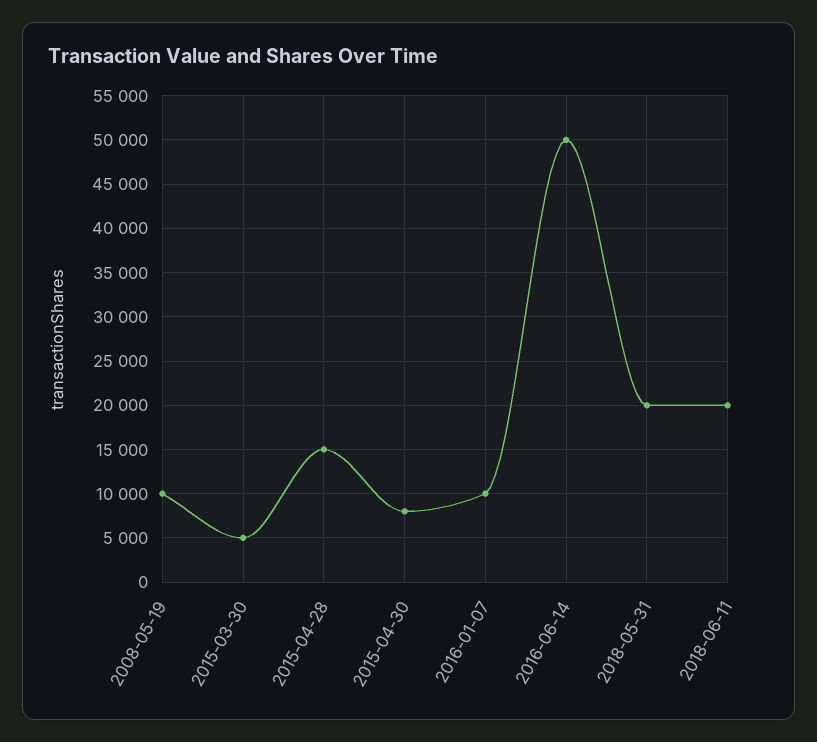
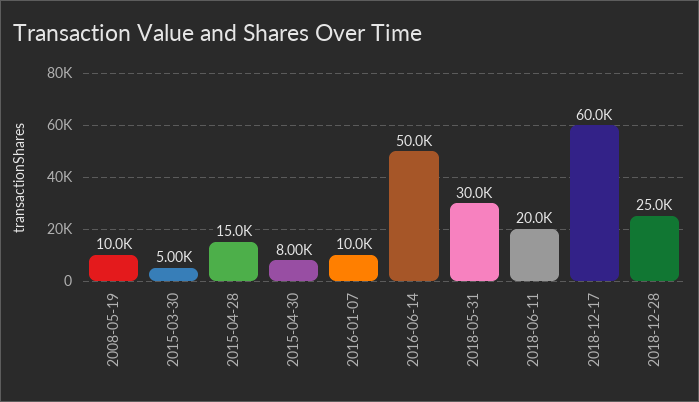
2018-05-31: 20000 -> 30000
2018-12-17: none -> 60000
2018-12-28: none -> 25000

